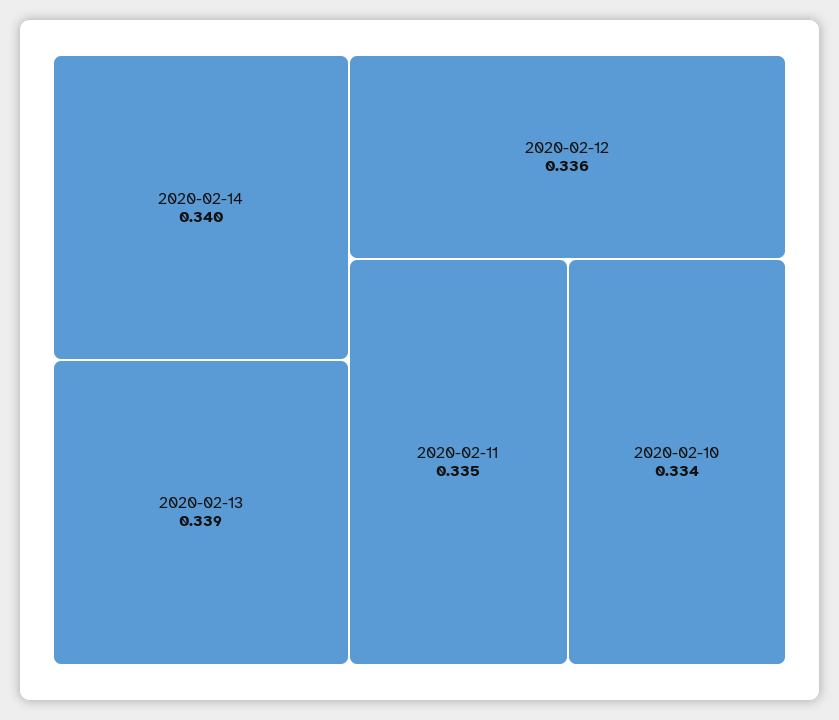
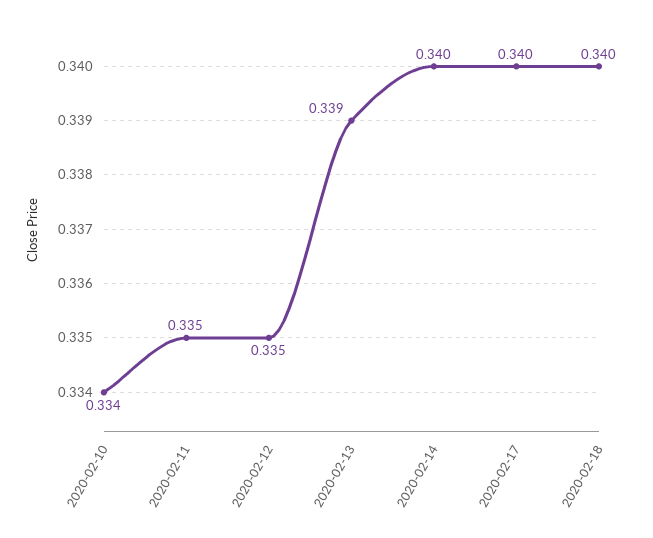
2020-02-12: 0.336 -> 0.335
2020-02-17: none -> 0.34
2020-02-18: none -> 0.34

